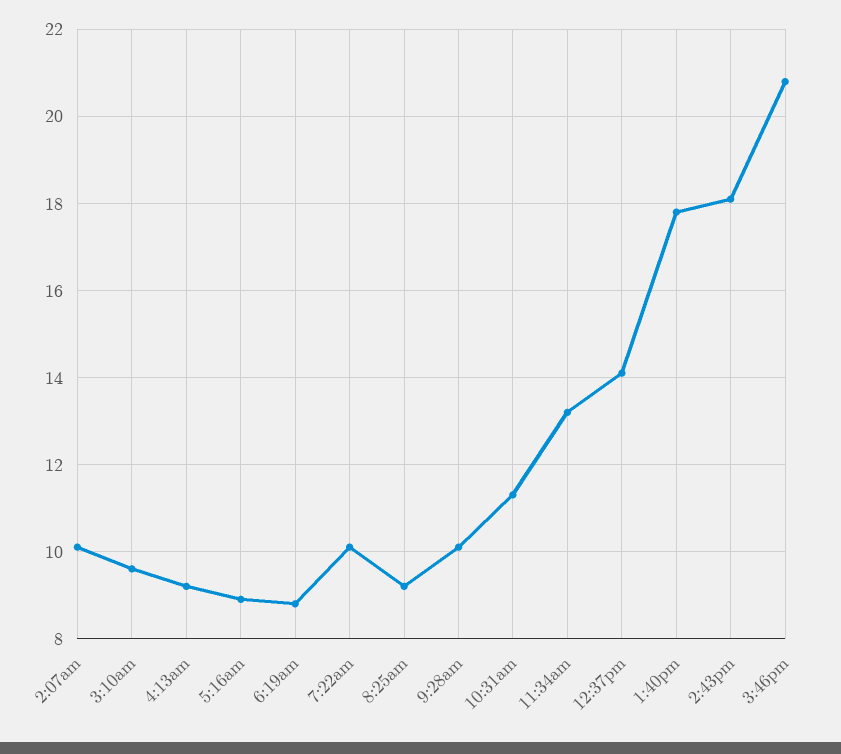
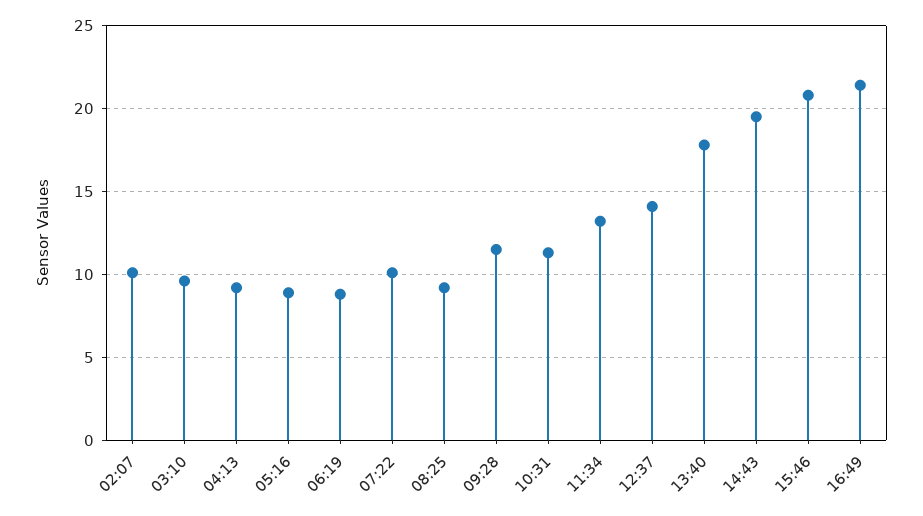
9:28am: 10 -> 11.5
2:43pm: 18 -> 19.5
16:49: none -> 21.5

